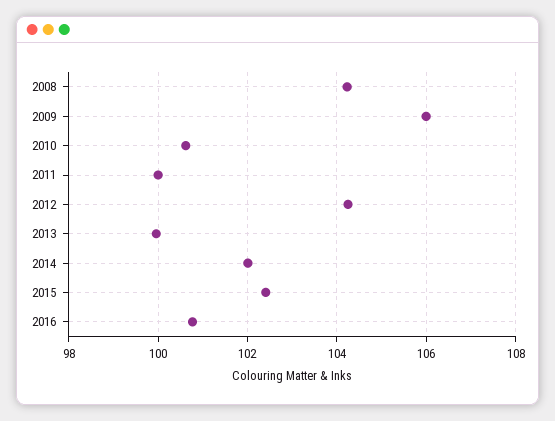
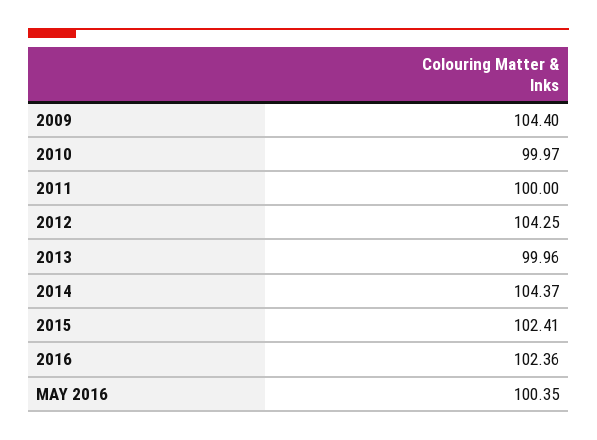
2008: 104.2 -> none
2009: 106 -> 104.4
2010: 100.6 -> 99.97
2014: 102 -> 104.37
2016: 100.8 -> 102.36
MAY 2016: none -> 100.35

